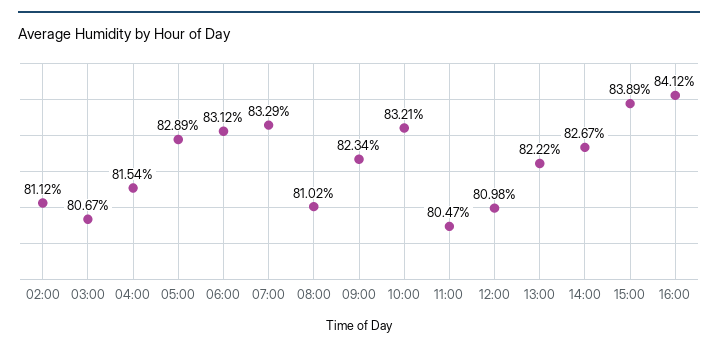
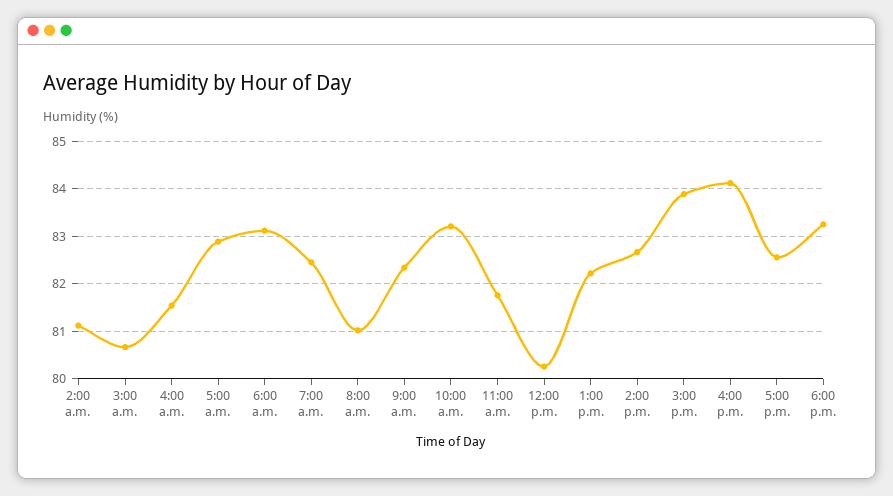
07:00: 83.29 -> 82.4
11:00: 80.47 -> 81.8
12:00: 80.98 -> 80.2
5:00 p.m.: none -> 82.6
6:00 p.m.: none -> 83.2

